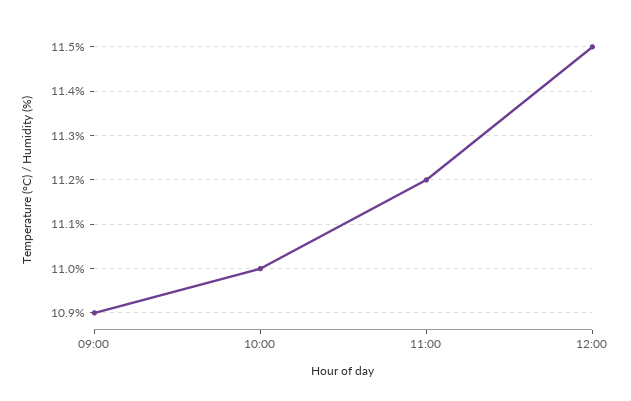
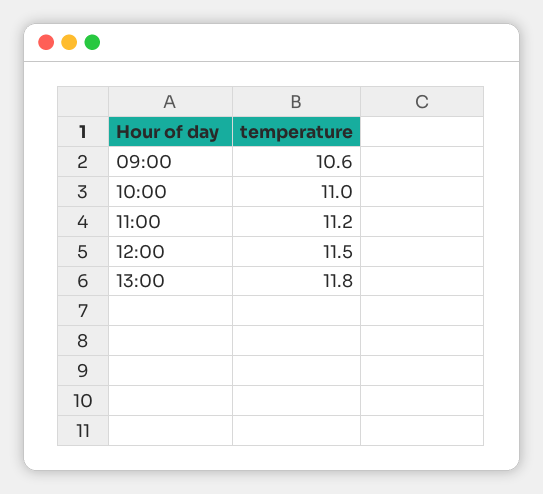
09:00: 10.9 -> 10.6
13:00: none -> 11.8

